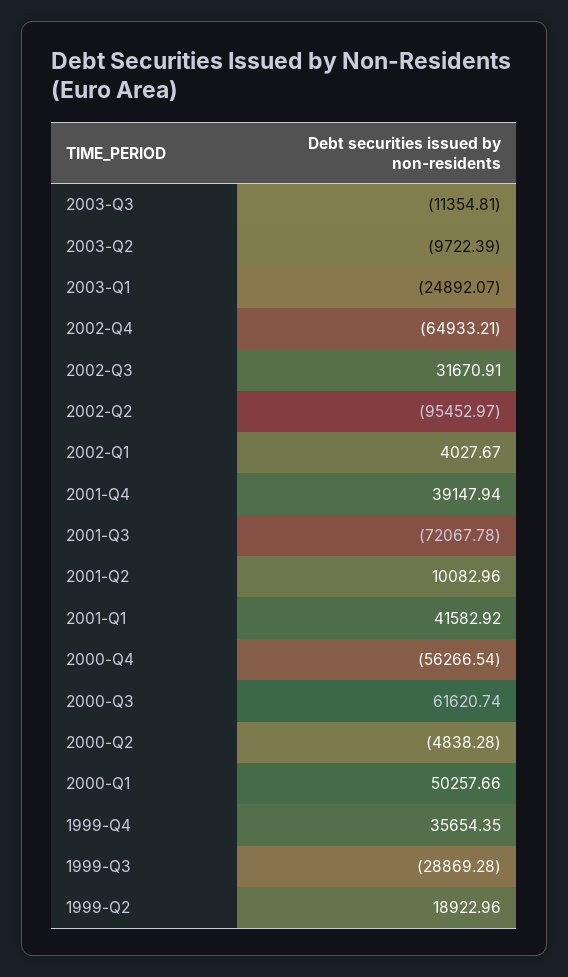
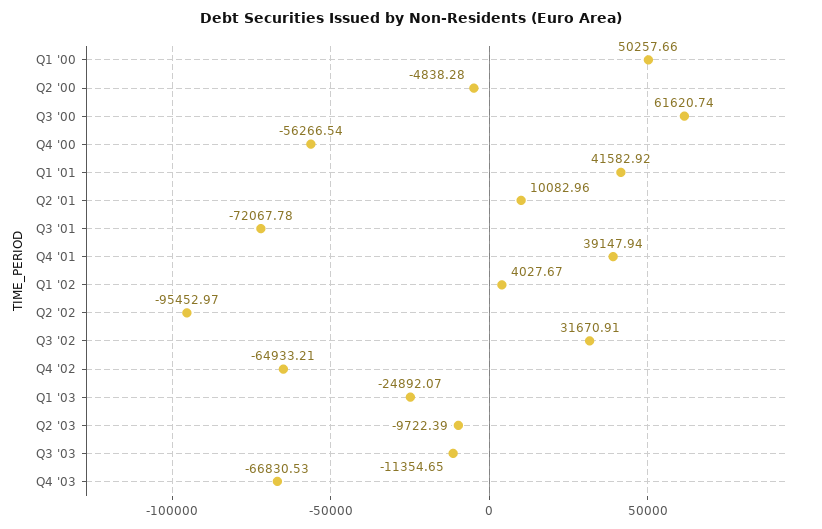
2003-Q3: -11354.81 -> -11354.65
1999-Q4: 35654.35 -> none
1999-Q3: -28869.28 -> none
1999-Q2: 18922.96 -> none
Q4 '03: none -> -66830.53

